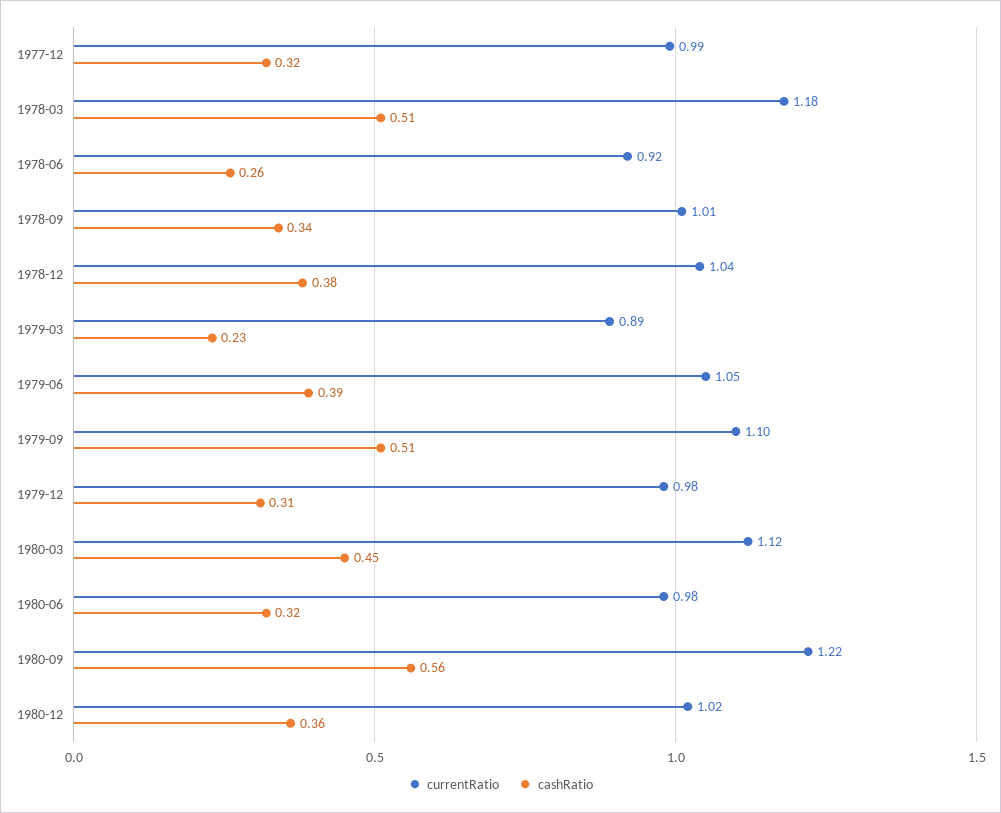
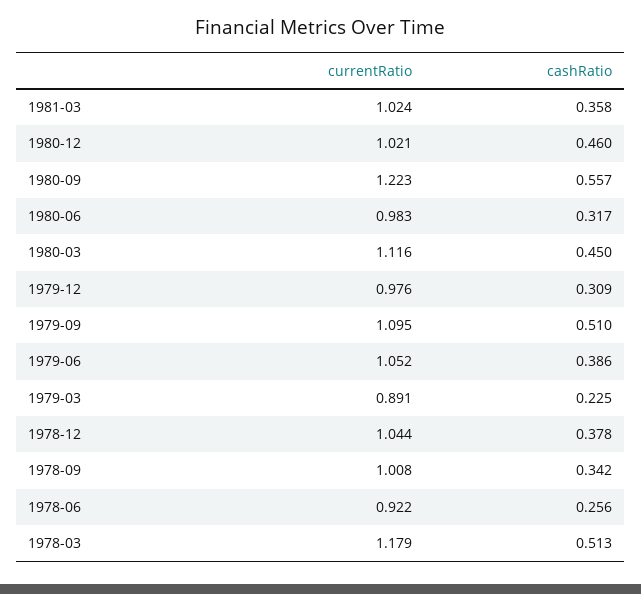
currentRatio, 1977-12: 0.99 -> none
cashRatio, 1977-12: 0.32 -> none
cashRatio, 1980-12: 0.36 -> 0.46
currentRatio, 1981-03: none -> 1.024
cashRatio, 1981-03: none -> 0.358

